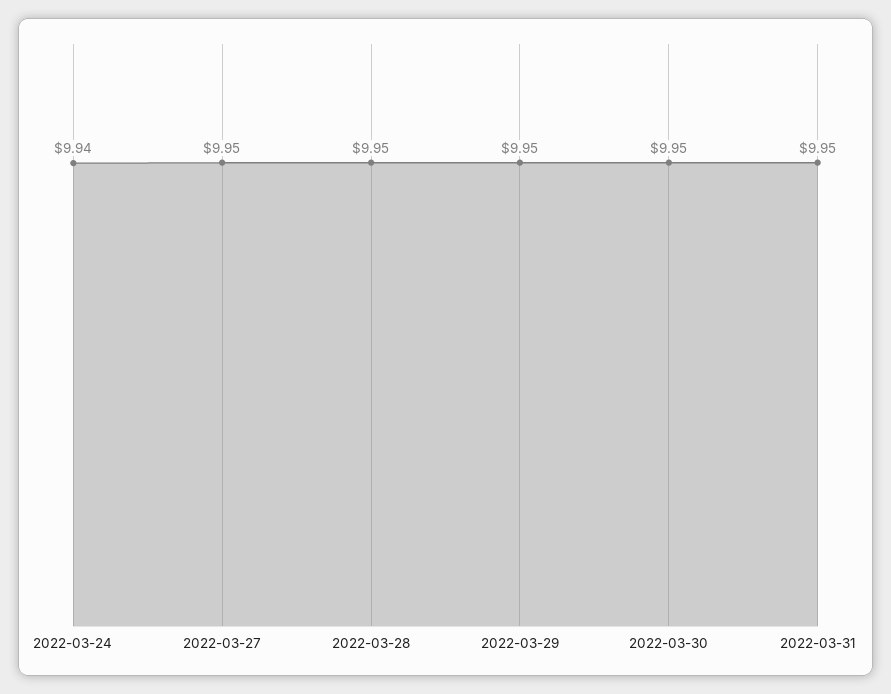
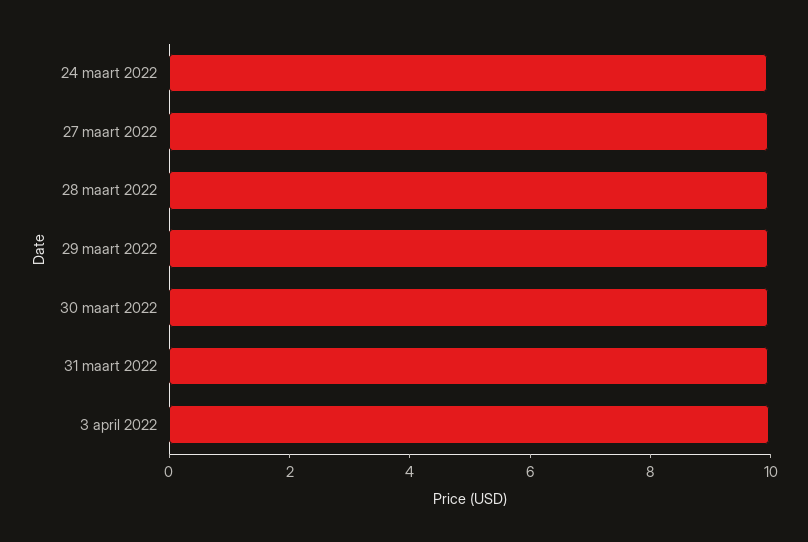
3 april 2022: none -> 10

